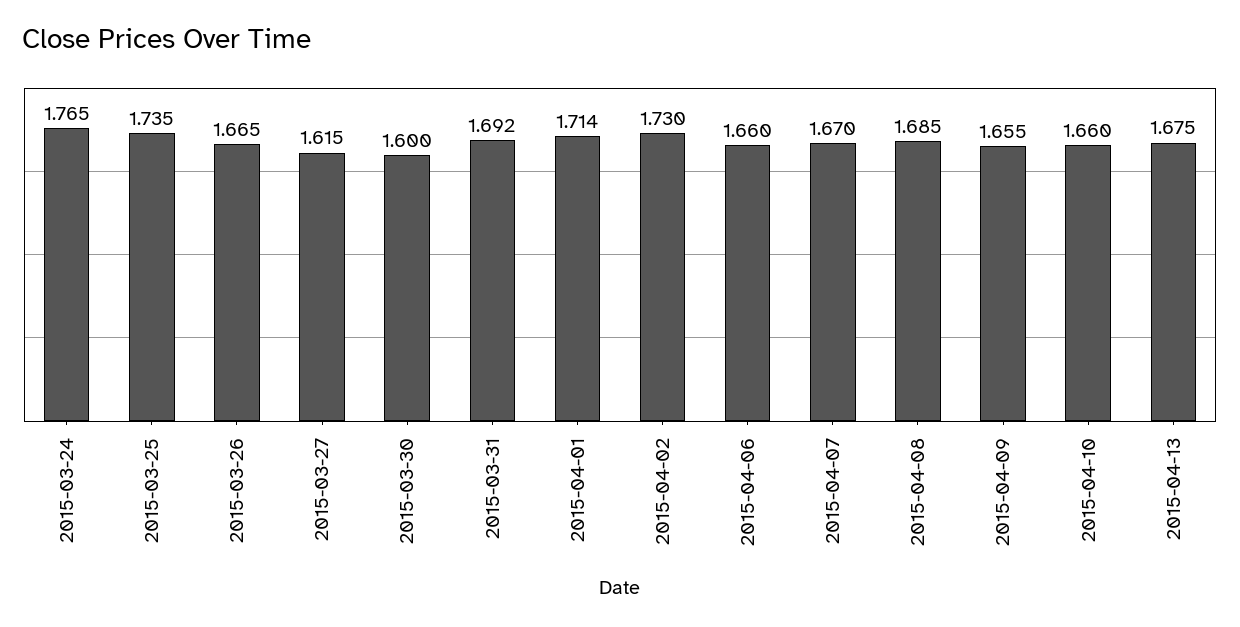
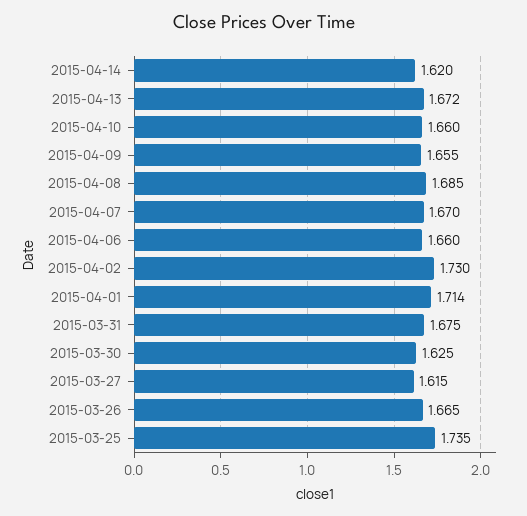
2015-03-24: 1.765 -> none
2015-03-30: 1.6 -> 1.625
2015-03-31: 1.692 -> 1.675
2015-04-13: 1.675 -> 1.672
2015-04-14: none -> 1.62

